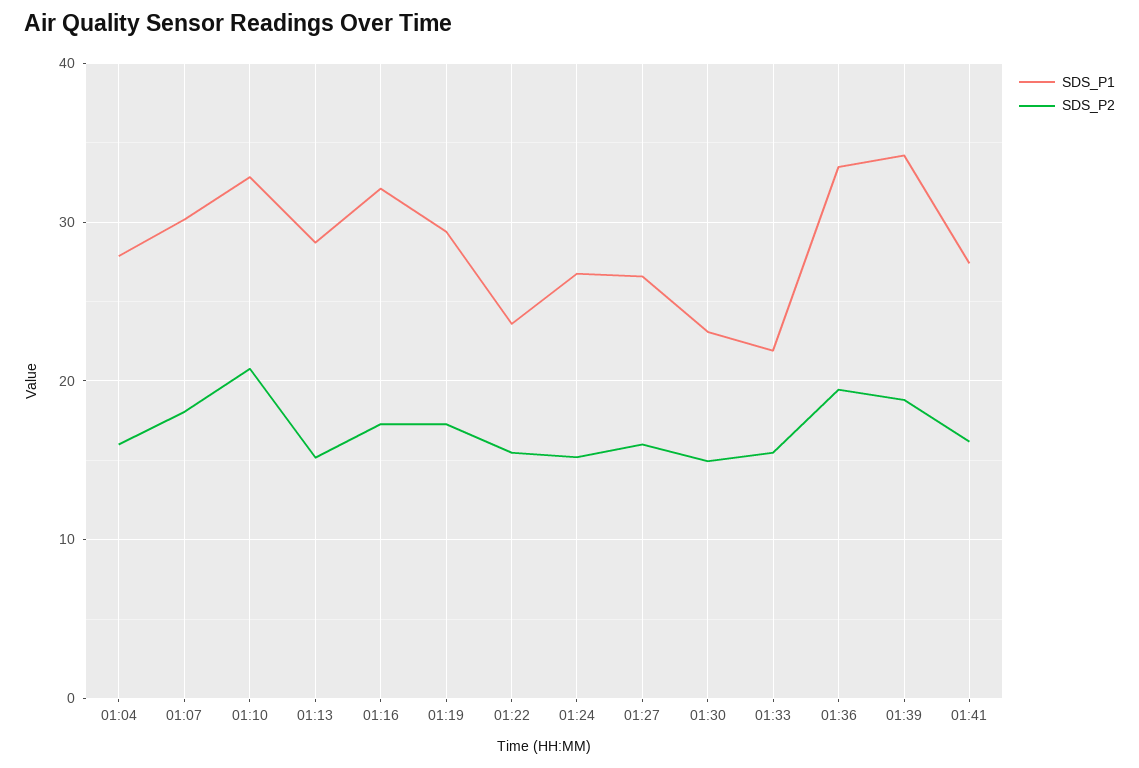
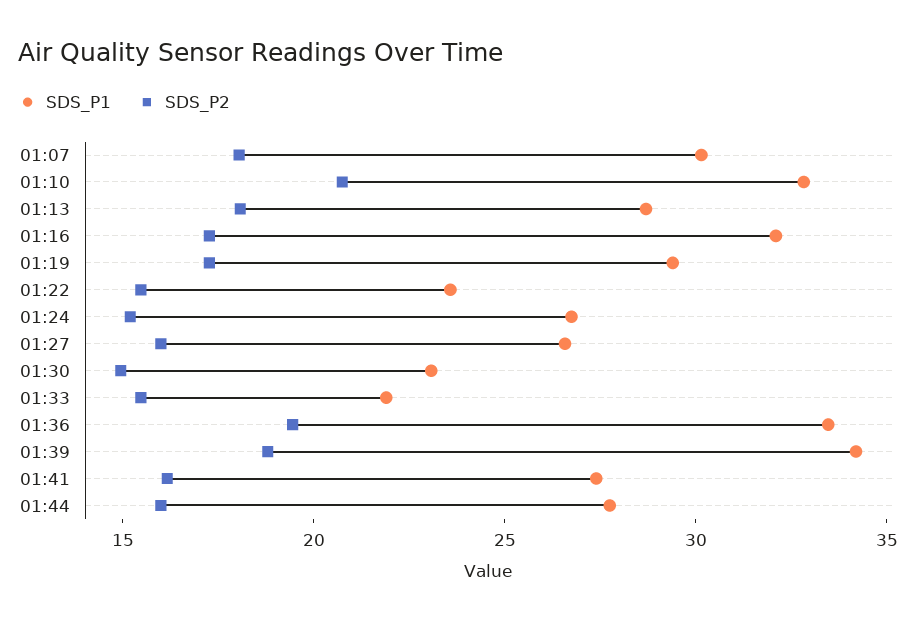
SDS_P1, 01:04: 28 -> none
SDS_P2, 01:04: 16 -> none
SDS_P2, 01:13: 15 -> 18
SDS_P1, 01:44: none -> 28
SDS_P2, 01:44: none -> 16

